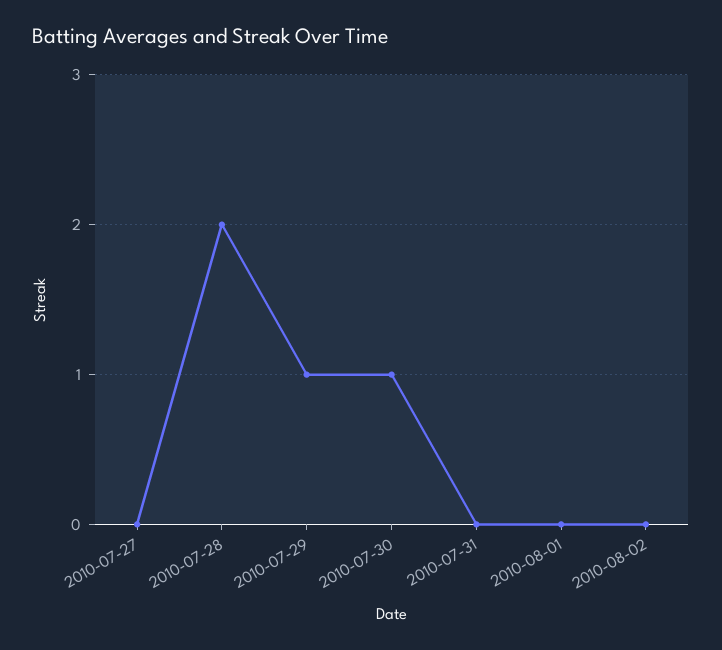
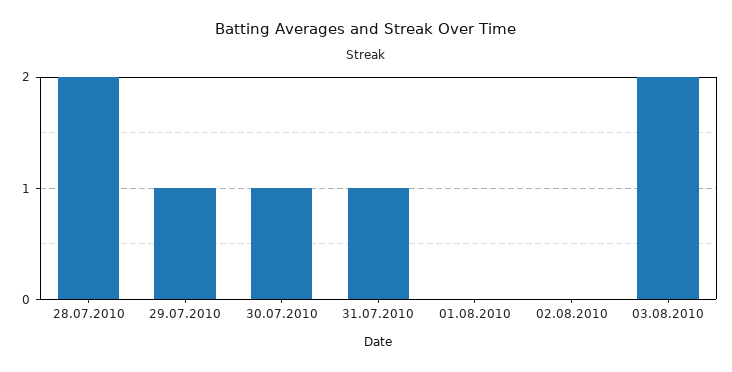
2010-07-27: 0 -> none
2010-07-31: 0 -> 1
03.08.2010: none -> 2

